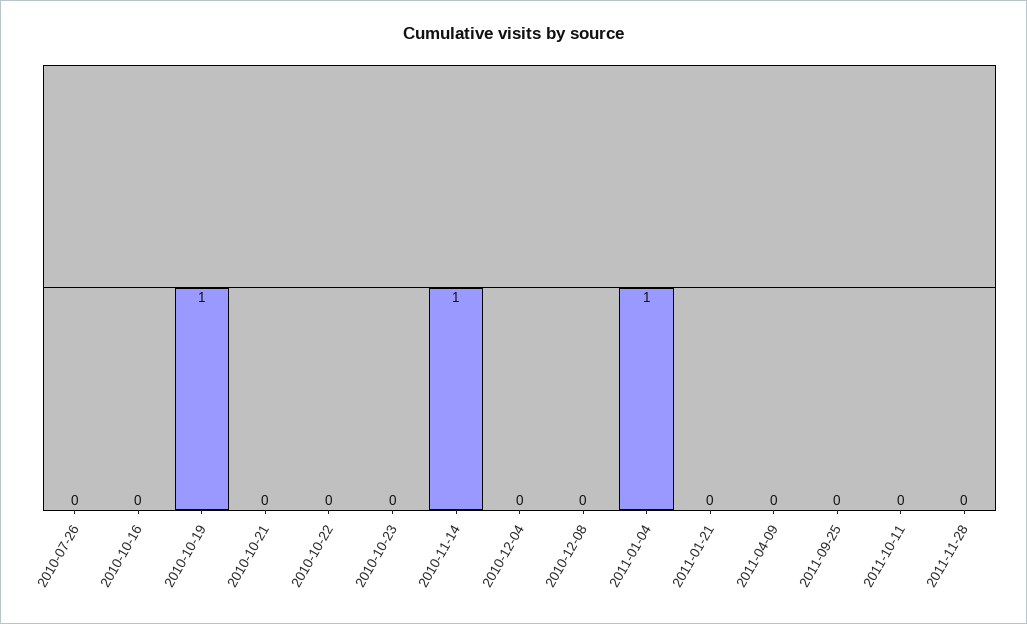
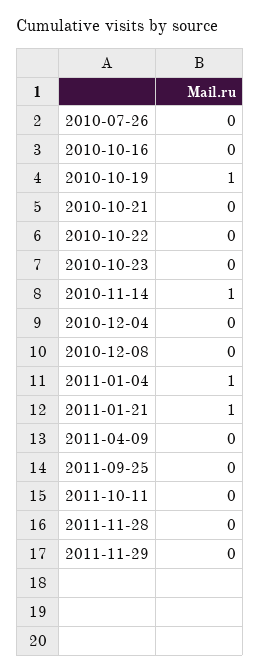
2011-01-21: 0 -> 1
2011-11-29: none -> 0

